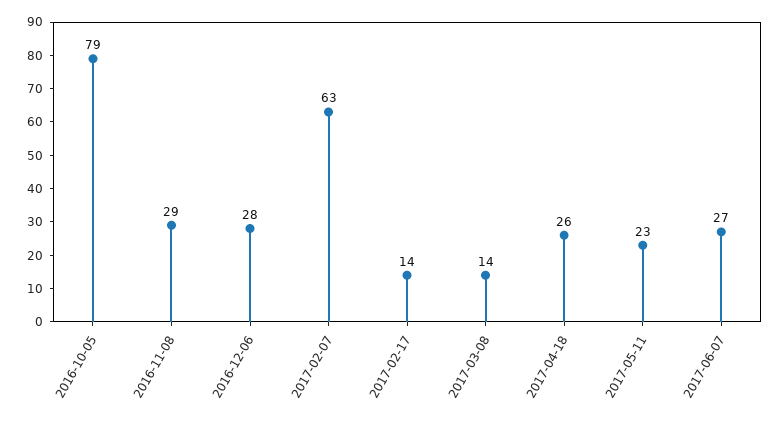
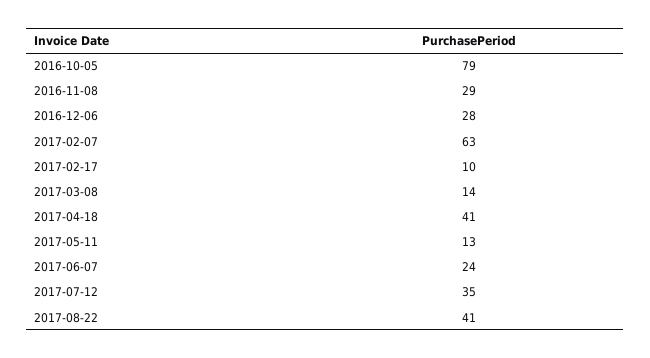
2017-02-17: 14 -> 10
2017-04-18: 26 -> 41
2017-05-11: 23 -> 13
2017-06-07: 27 -> 24
2017-07-12: none -> 35
2017-08-22: none -> 41

